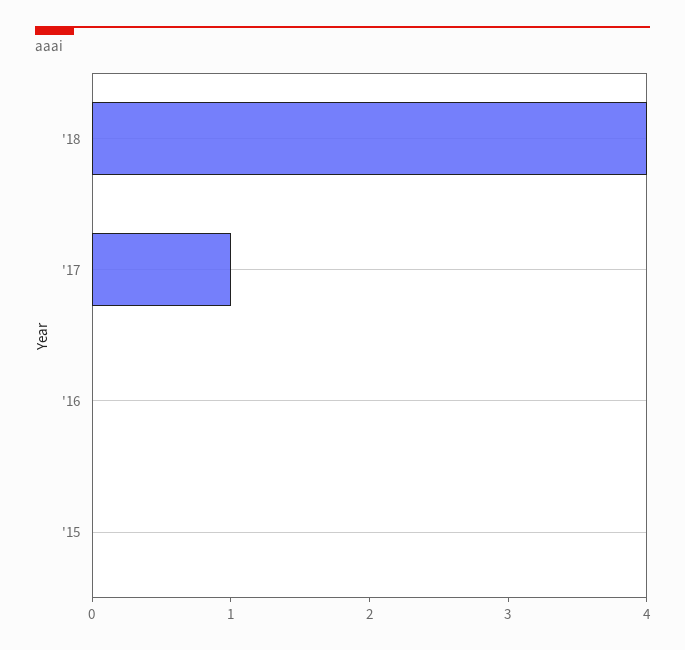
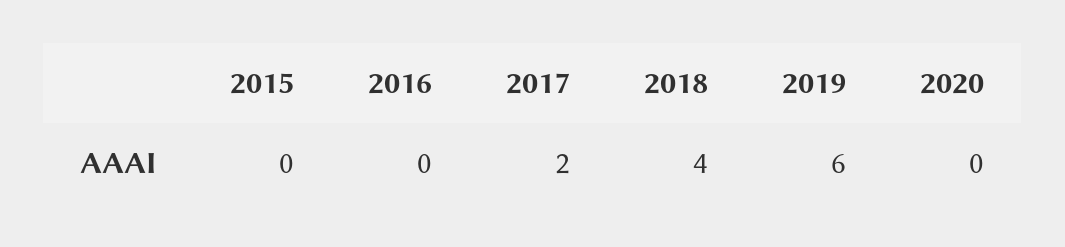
'17: 1 -> 2
2019: none -> 6
2020: none -> 0

